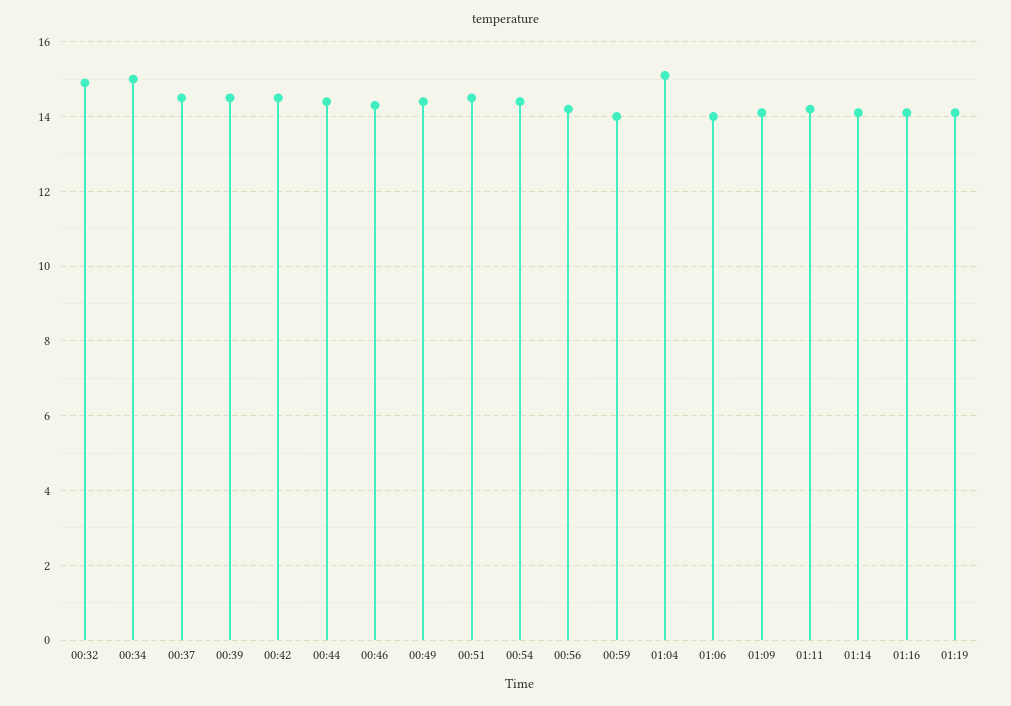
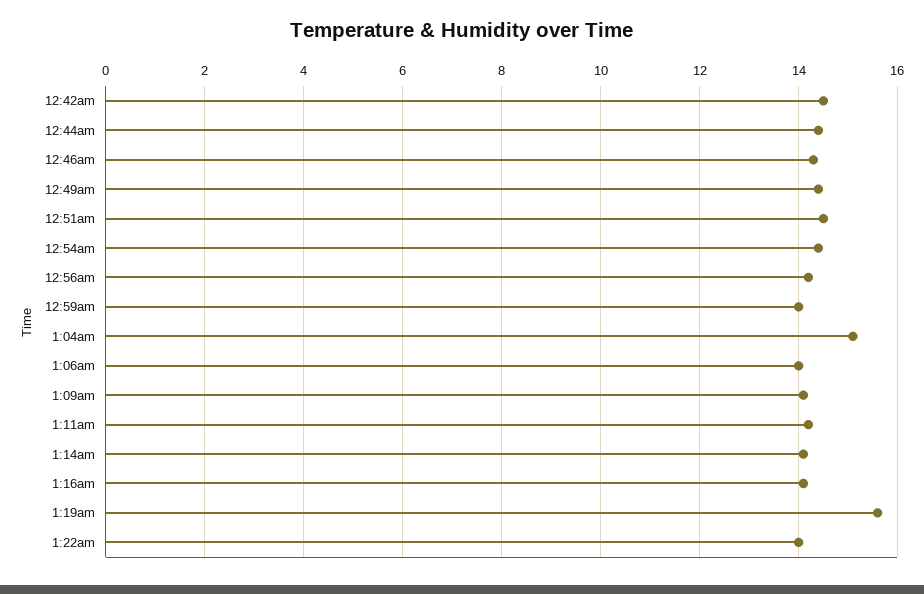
00:32: 15 -> none
00:34: 15 -> none
00:37: 14.5 -> none
00:39: 14.5 -> none
01:19: 14 -> 15.5
1:22am: none -> 14

